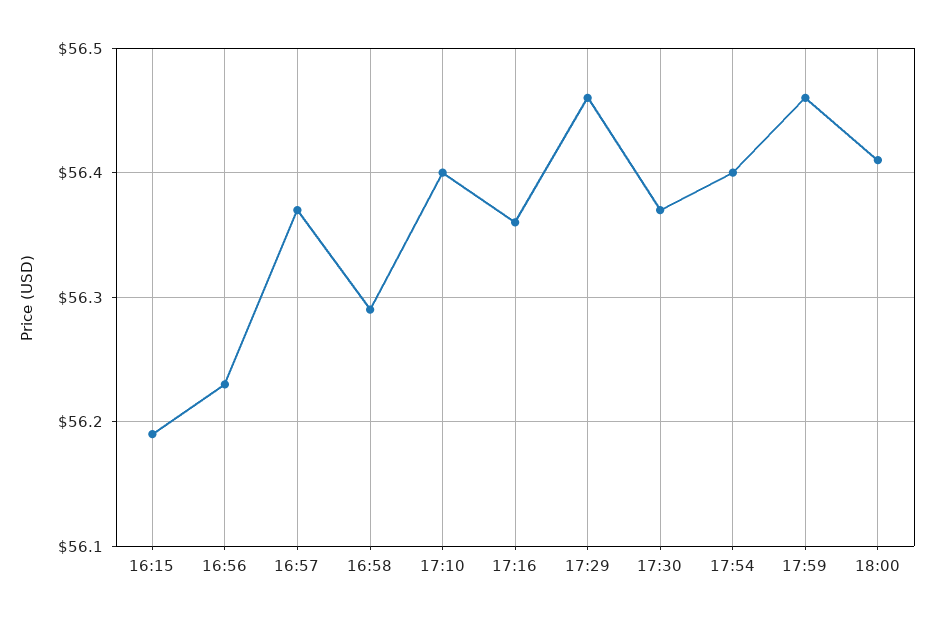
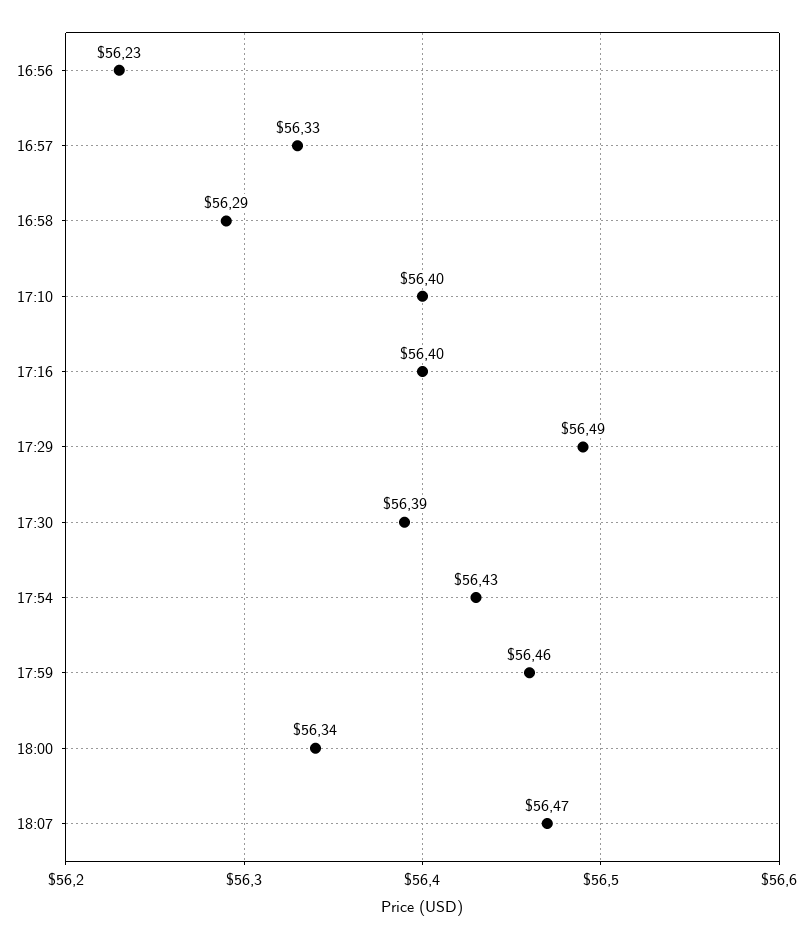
16:15: 56.19 -> none
16:57: 56.37 -> 56.33
17:16: 56.36 -> 56.4
17:29: 56.46 -> 56.49
17:30: 56.37 -> 56.39
17:54: 56.4 -> 56.43
18:00: 56.41 -> 56.34
18:07: none -> 56.47

